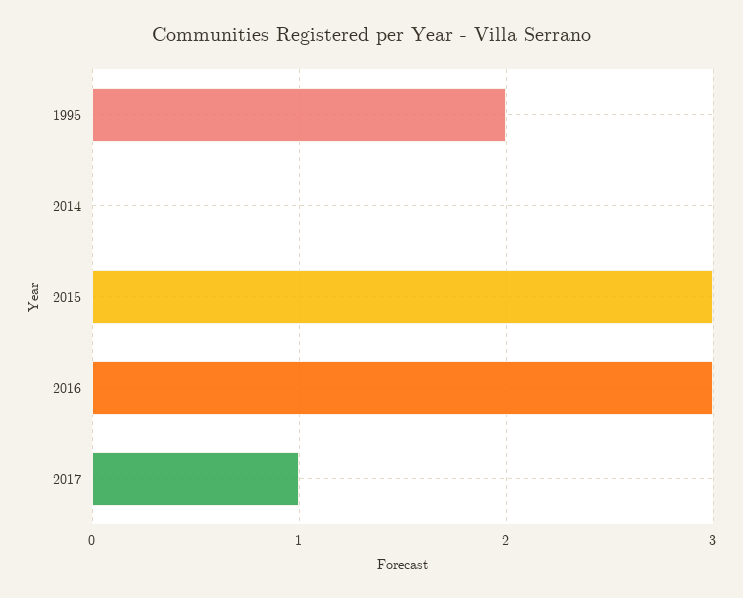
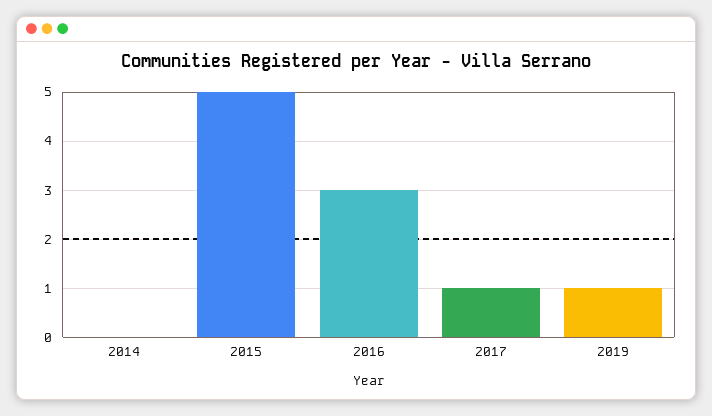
1995: 2 -> none
2015: 3 -> 5
2019: none -> 1

